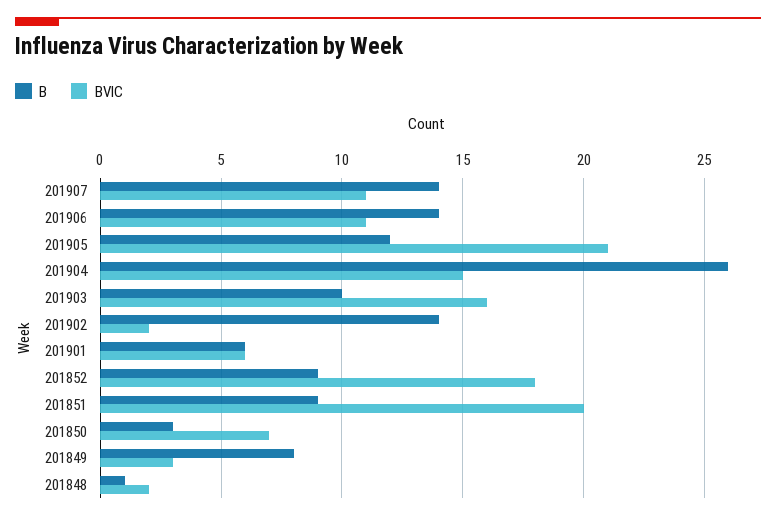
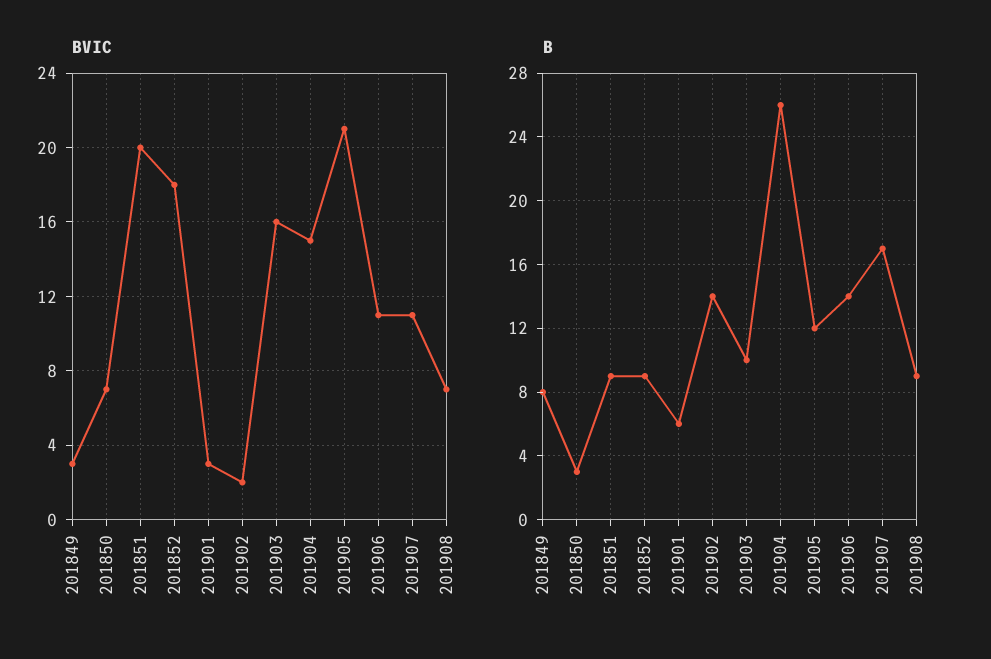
B, 201907: 14 -> 17
BVIC, 201901: 6 -> 3
B, 201848: 1 -> none
BVIC, 201848: 2 -> none
BVIC, 201908: none -> 7
B, 201908: none -> 9

